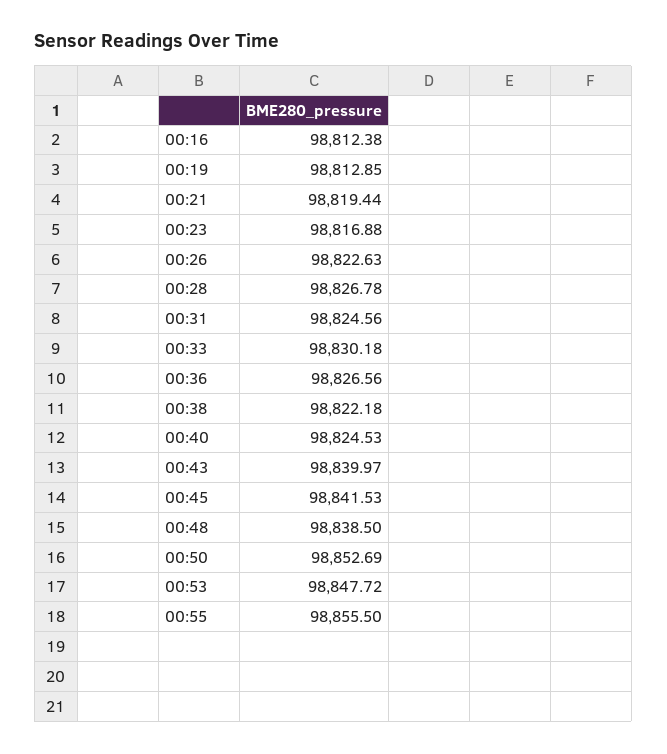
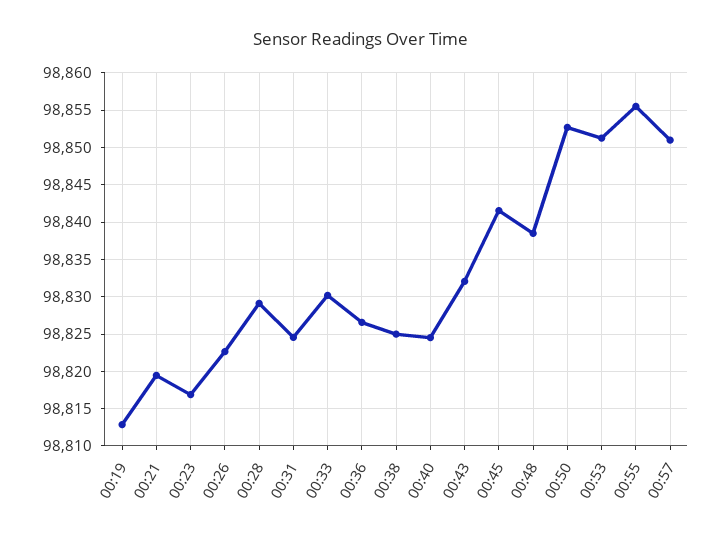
00:16: 98812.38 -> none
00:28: 98826.78 -> 98829
00:38: 98822.18 -> 98825
00:43: 98839.97 -> 98832
00:53: 98847.72 -> 98851
00:57: none -> 98851

